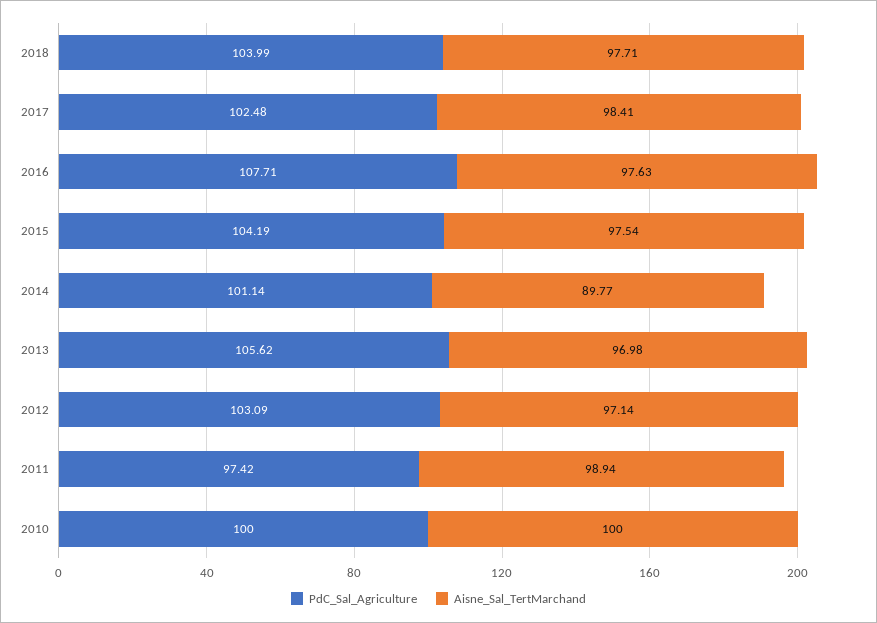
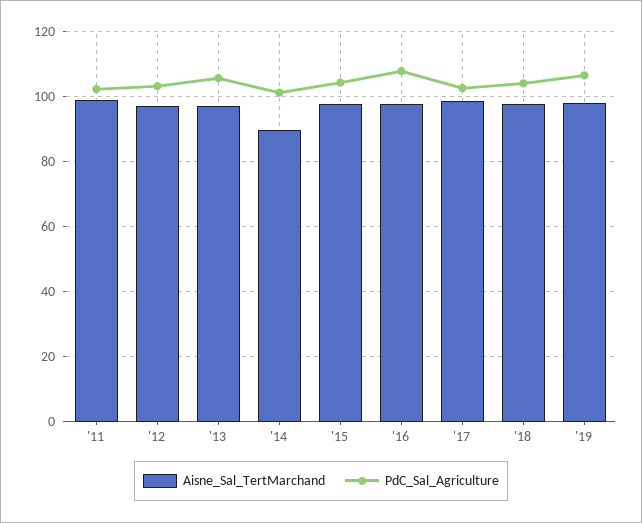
PdC_Sal_Agriculture, 2011: 97.42 -> 102
PdC_Sal_Agriculture, 2010: 100 -> none
Aisne_Sal_TertMarchand, 2010: 100 -> none
Aisne_Sal_TertMarchand, '19: none -> 98
PdC_Sal_Agriculture, '19: none -> 106

